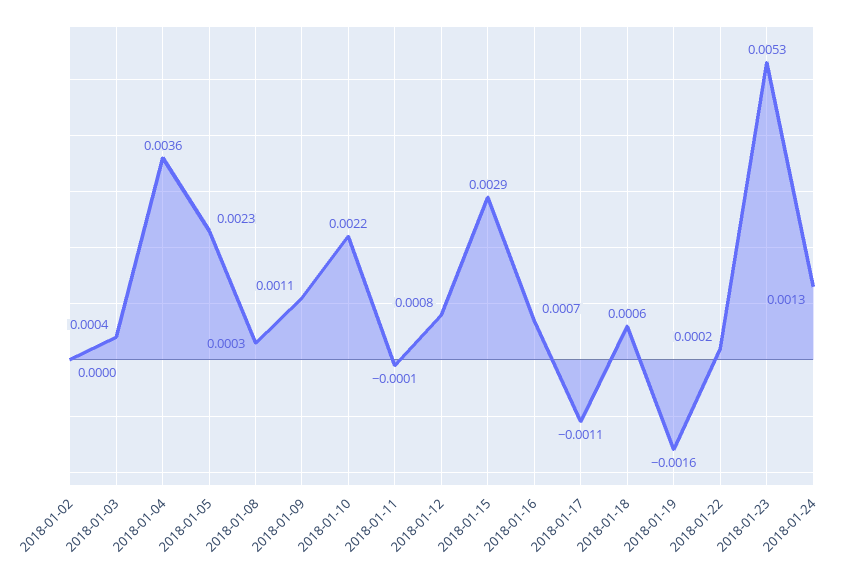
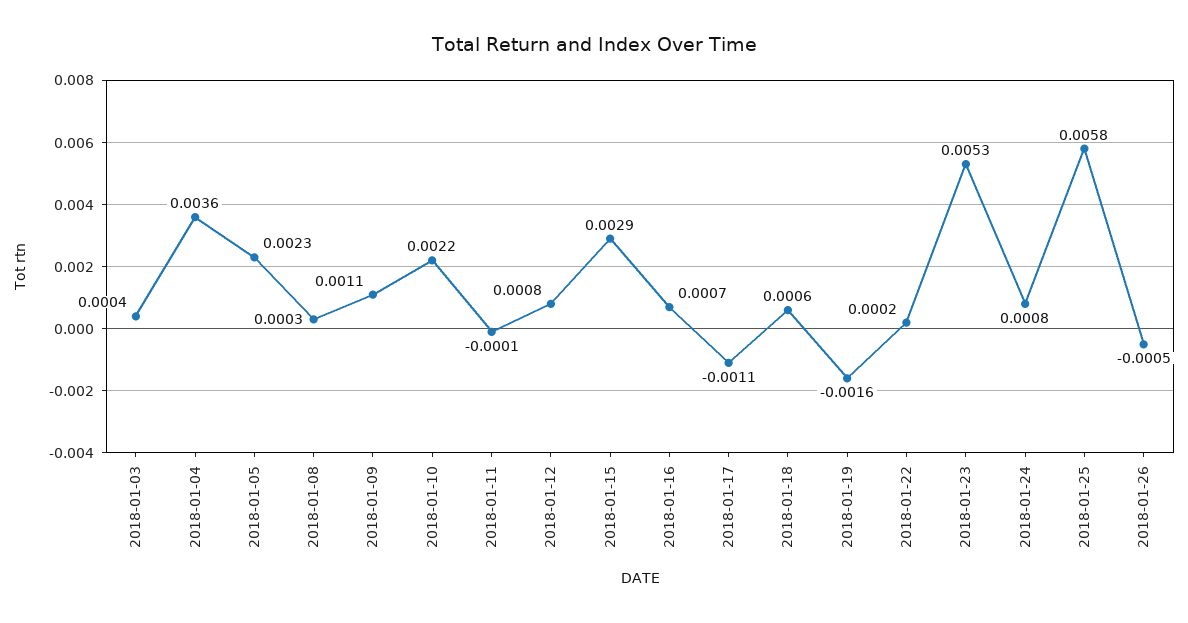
2018-01-02: 0 -> none
2018-01-24: 0.0013 -> 0.0008
2018-01-25: none -> 0.0058
2018-01-26: none -> -0.0005

